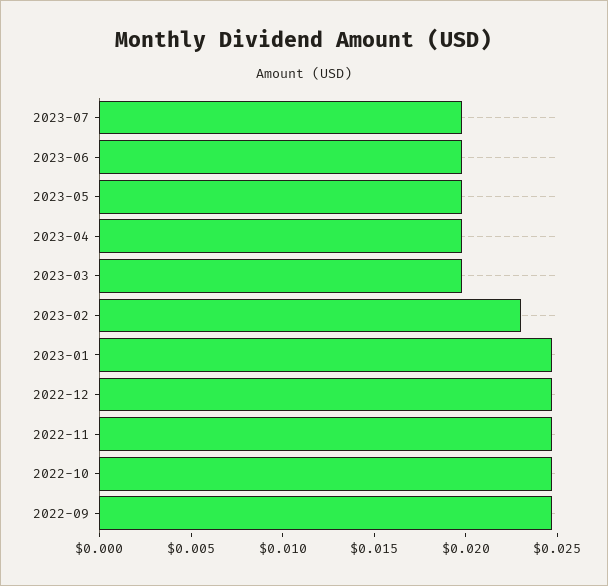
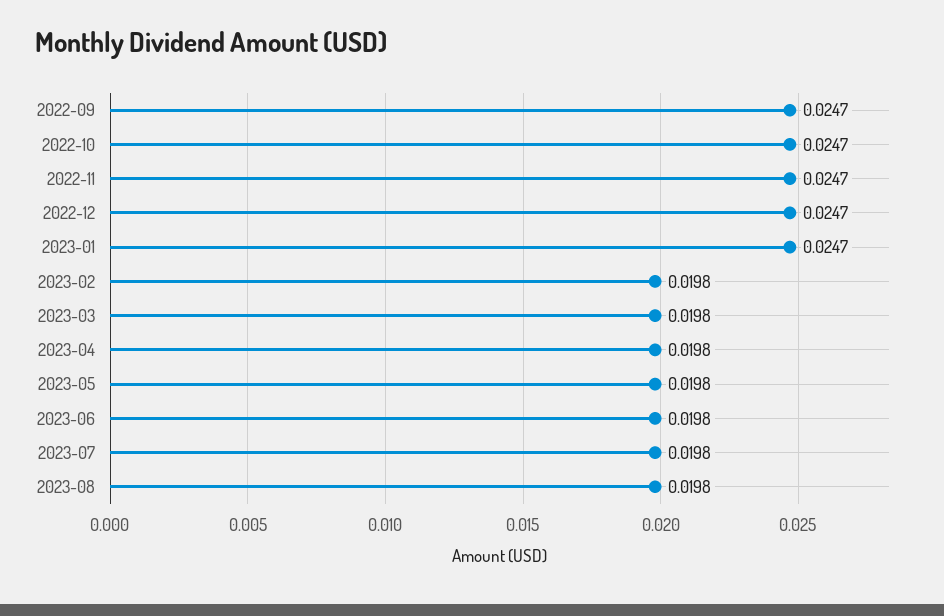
2023-02: 0.023 -> 0.0198
2023-08: none -> 0.0198

